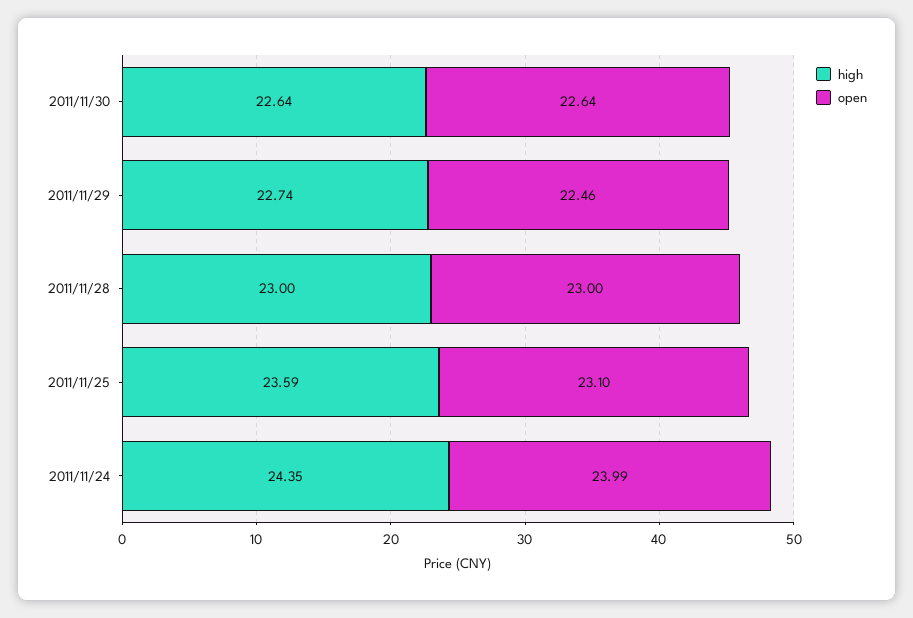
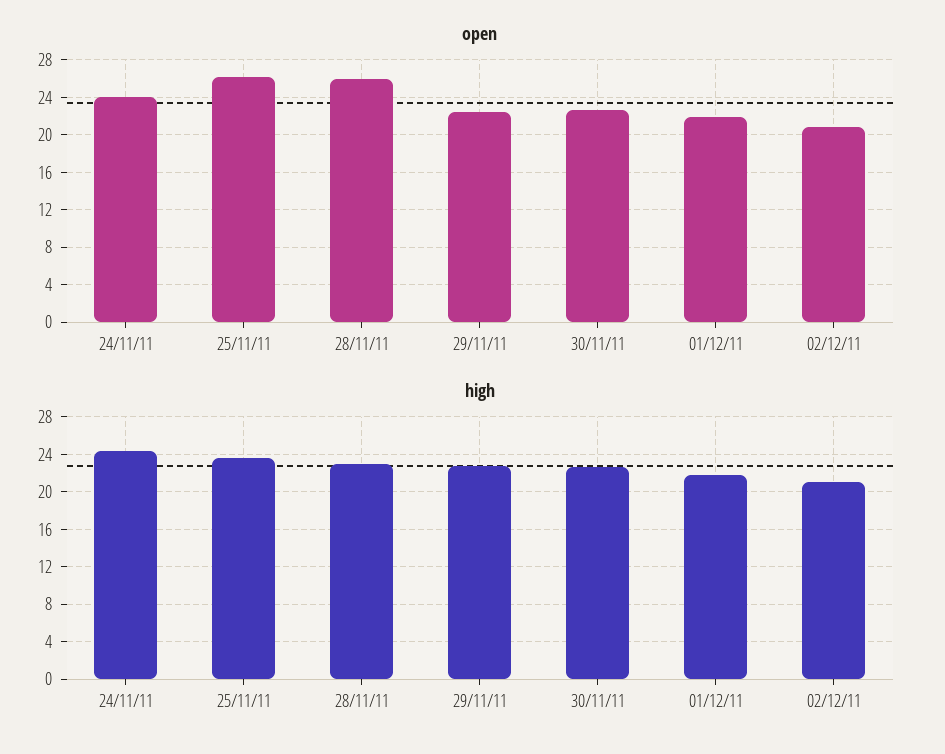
open, 2011/11/28: 23 -> 26
open, 2011/11/25: 23.1 -> 26
open, 01/12/11: none -> 22
open, 02/12/11: none -> 21
high, 01/12/11: none -> 22
high, 02/12/11: none -> 21

